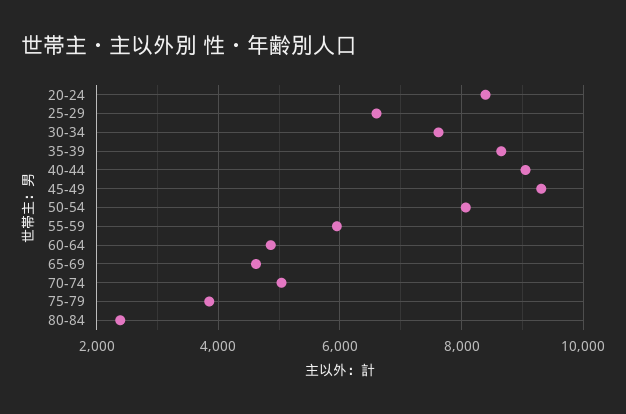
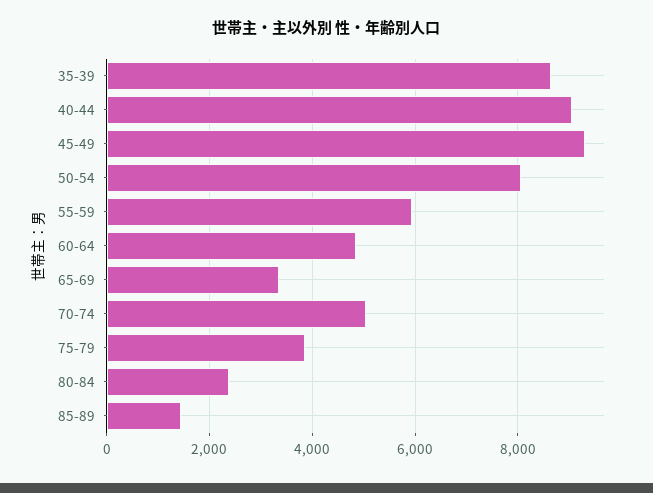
20-24: 8400 -> none
25-29: 6600 -> none
30-34: 7600 -> none
65-69: 4600 -> 3400
85-89: none -> 1400

